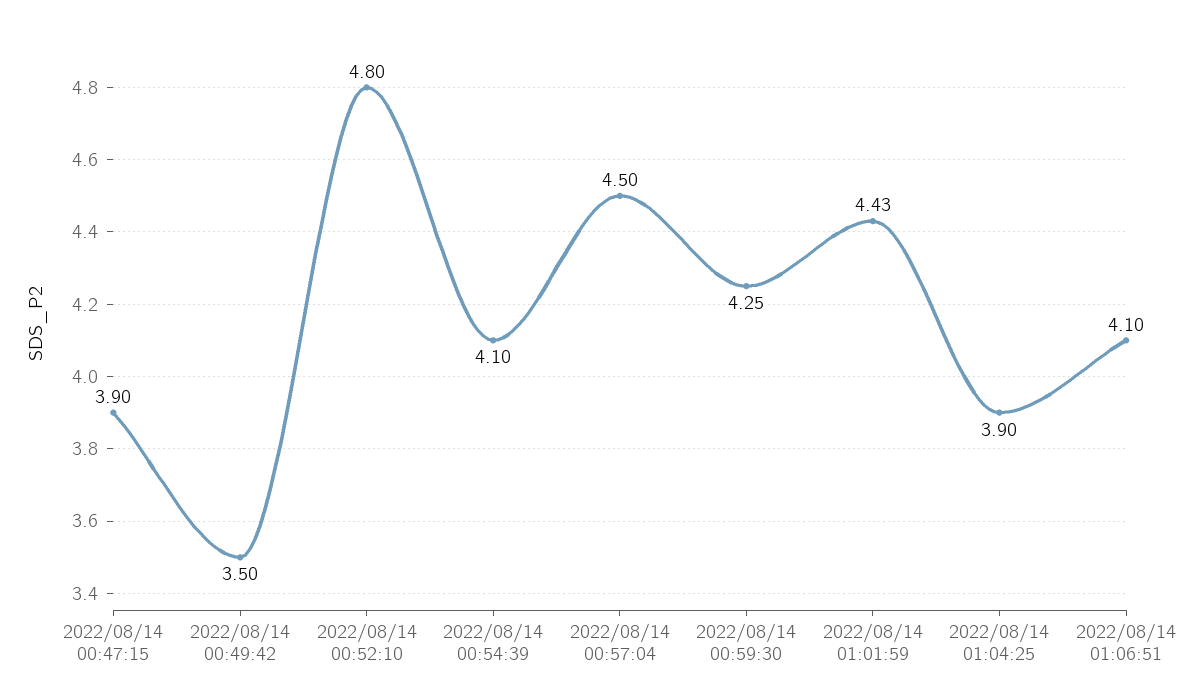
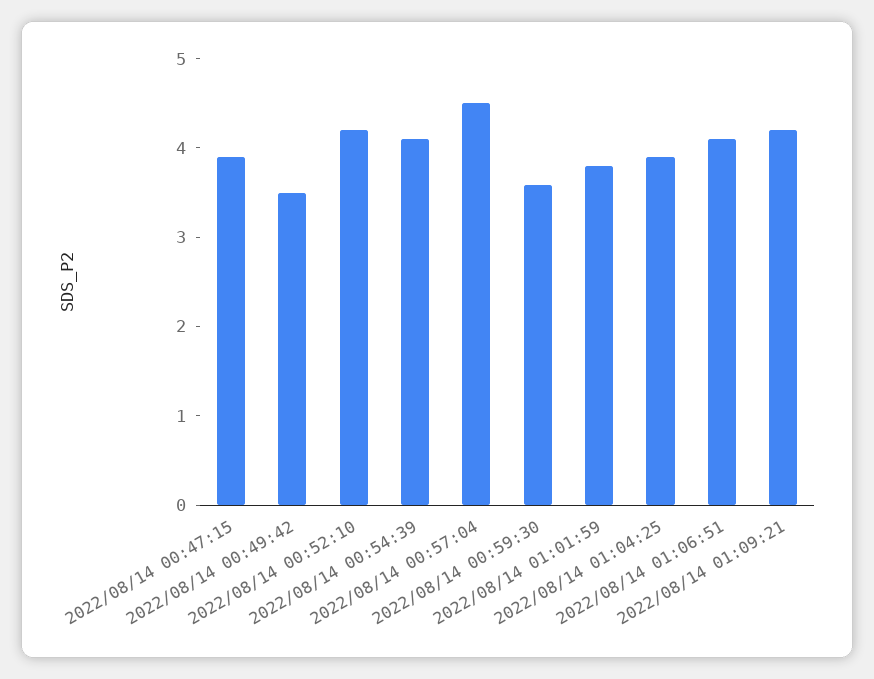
2022/08/14 00:52:10: 4.8 -> 4.2
2022/08/14 00:59:30: 4.25 -> 3.6
2022/08/14 01:01:59: 4.43 -> 3.8
2022/08/14 01:09:21: none -> 4.2

